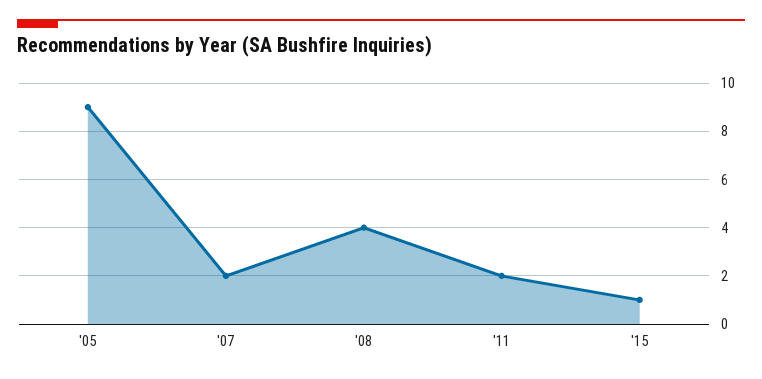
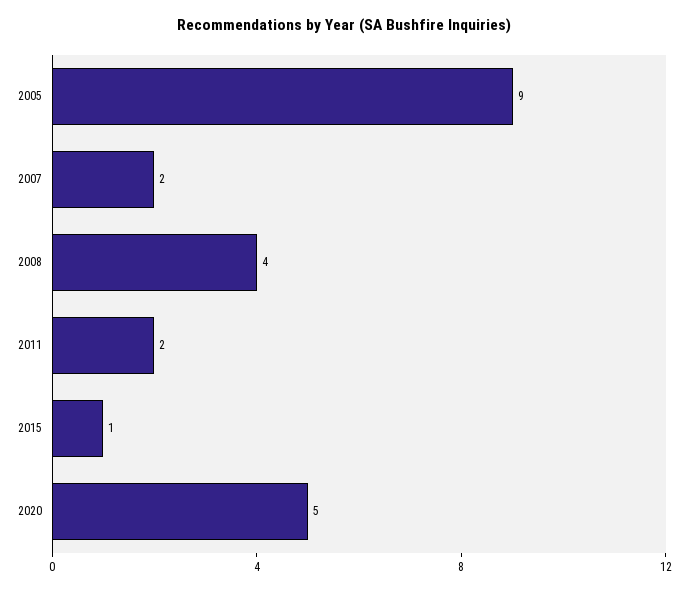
2020: none -> 5

